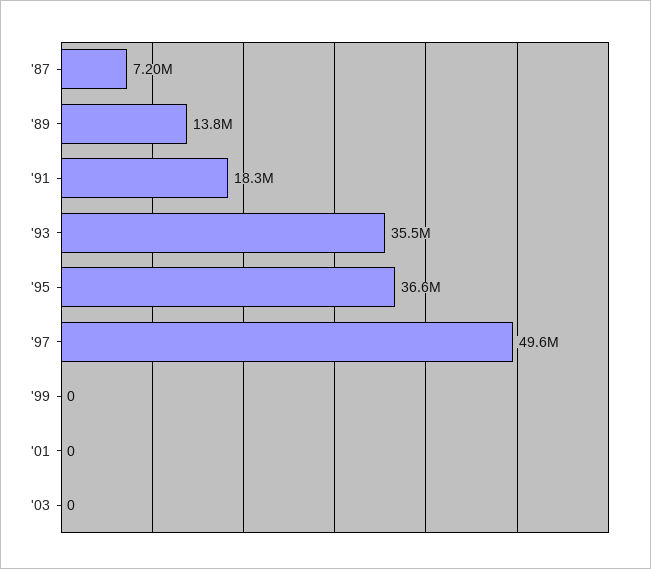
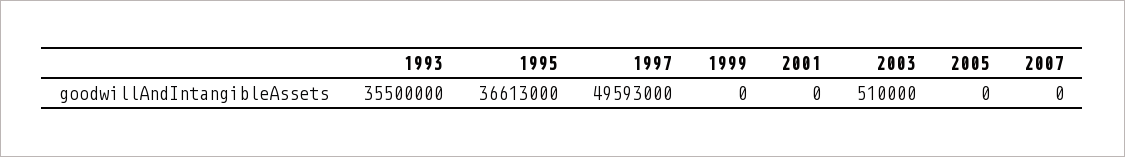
'87: 7200000 -> none
'89: 13800000 -> none
'91: 18300000 -> none
'03: 0 -> 510000
2005: none -> 0
2007: none -> 0

